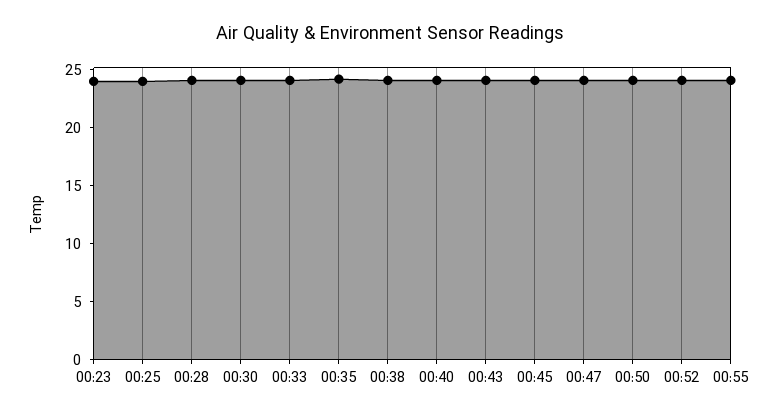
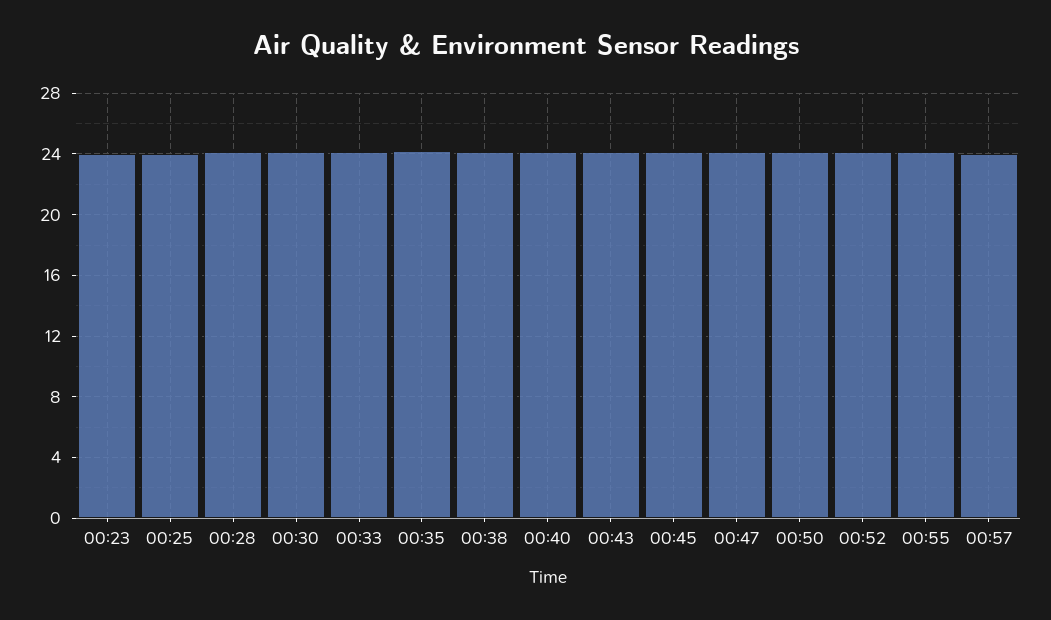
00:57: none -> 24

